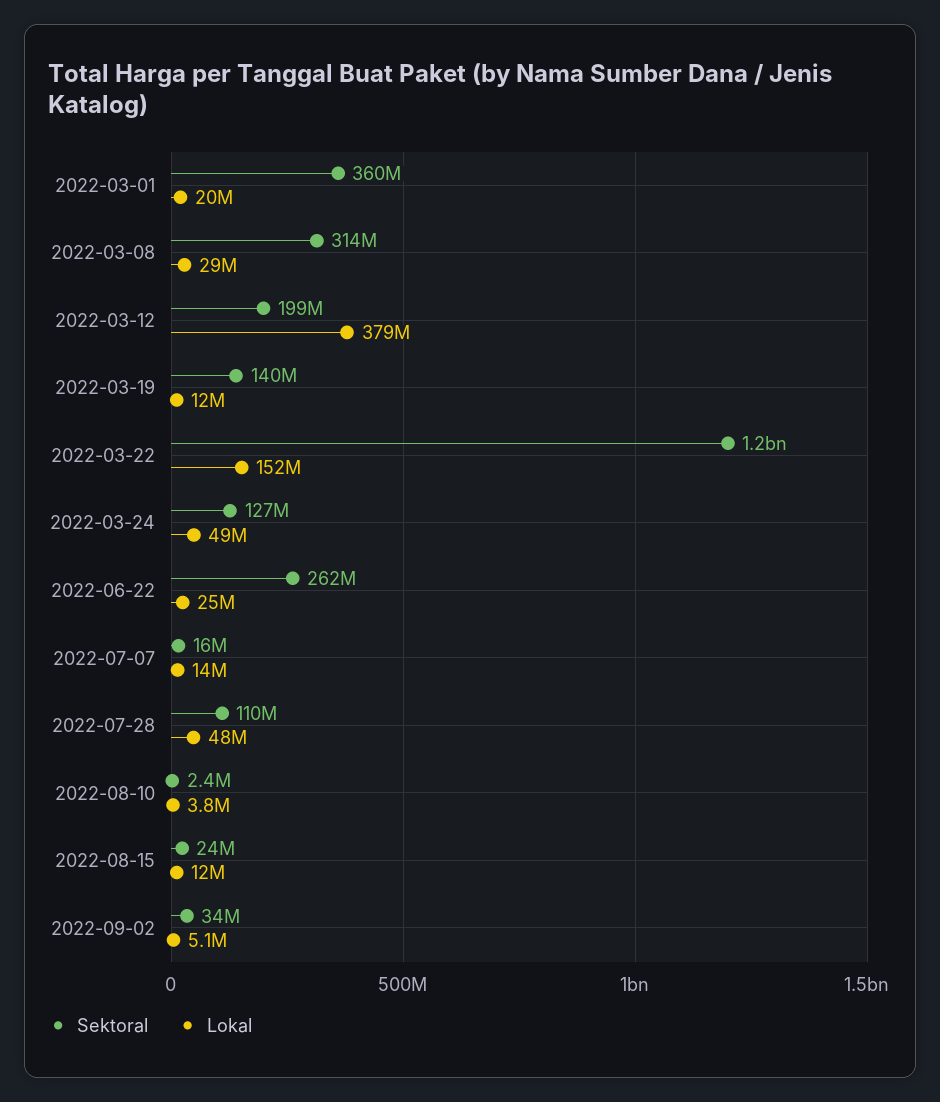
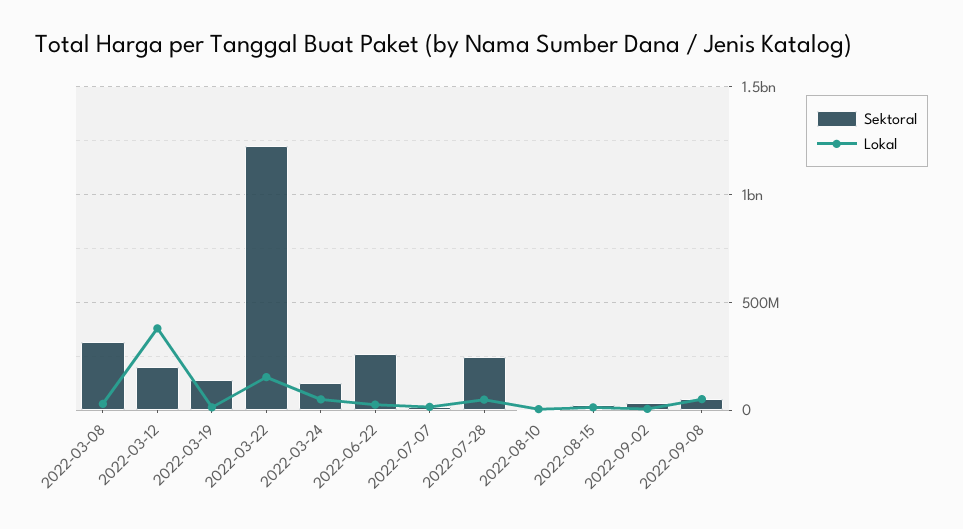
Sektoral, 2022-03-01: 360000000 -> none
Lokal, 2022-03-01: 20000000 -> none
Sektoral, 2022-07-28: 110000000 -> 250000000
Sektoral, 2022-09-08: none -> 50000000
Lokal, 2022-09-08: none -> 50000000

